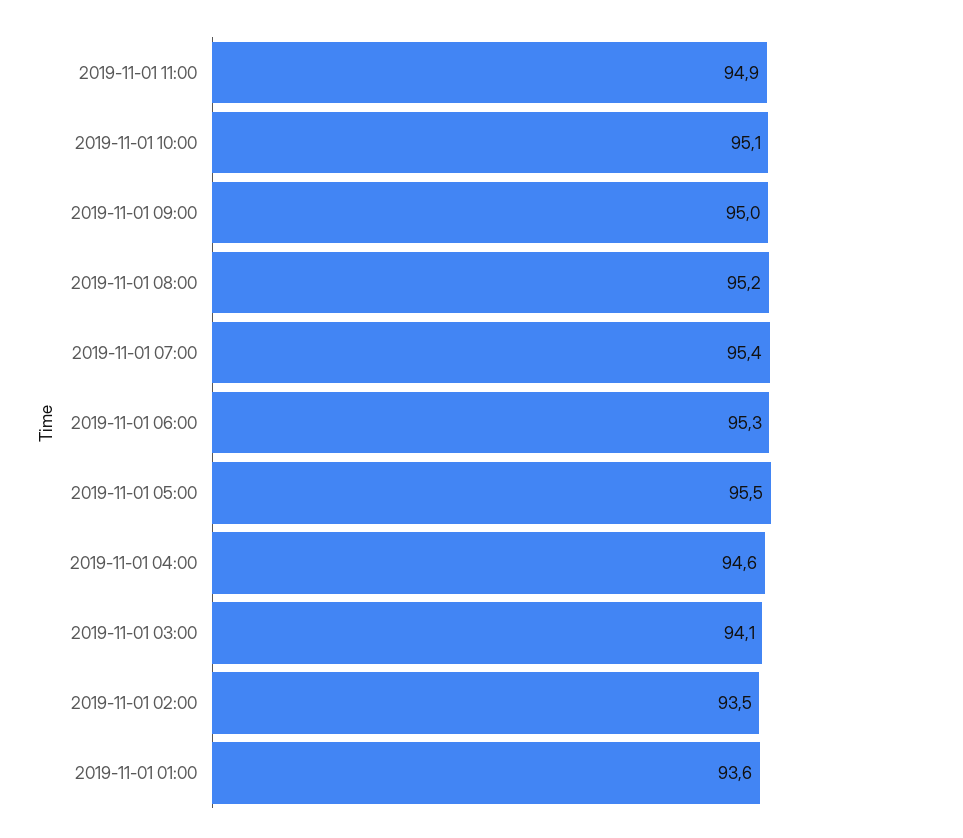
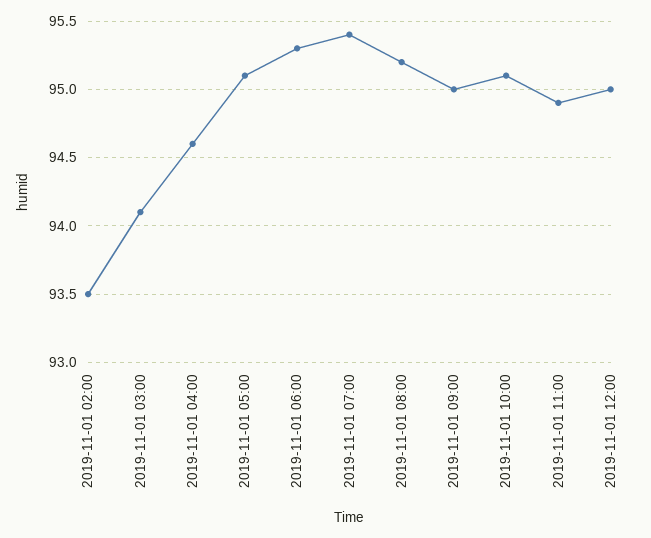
2019-11-01 05:00: 95.5 -> 95.1
2019-11-01 01:00: 93.6 -> none
2019-11-01 12:00: none -> 95

